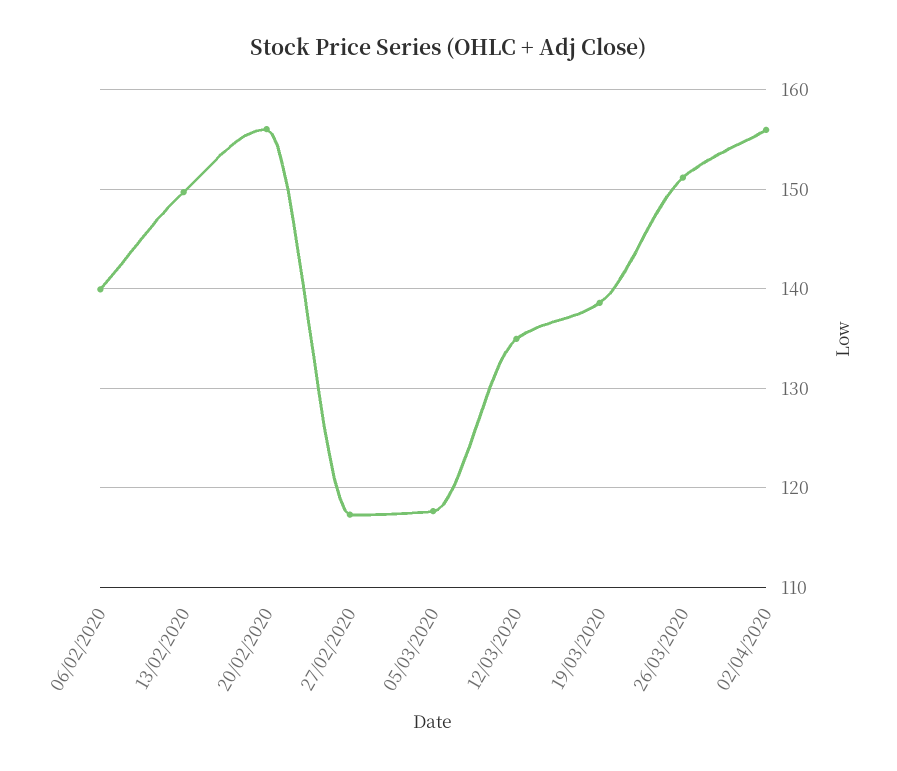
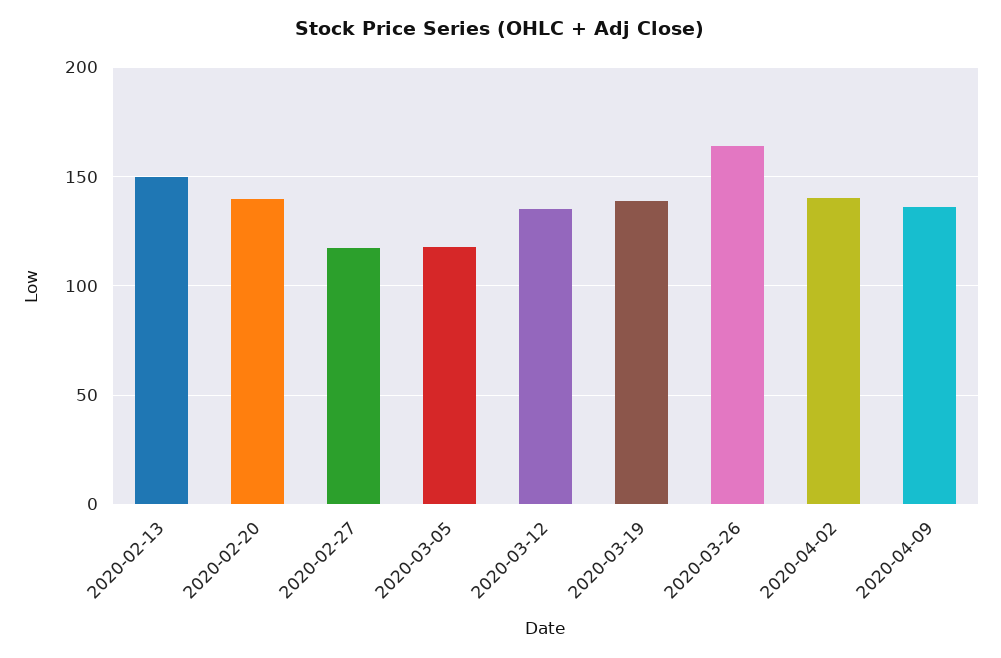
06/02/2020: 140 -> none
20/02/2020: 156 -> 140
26/03/2020: 151 -> 165
02/04/2020: 156 -> 140
2020-04-09: none -> 135

